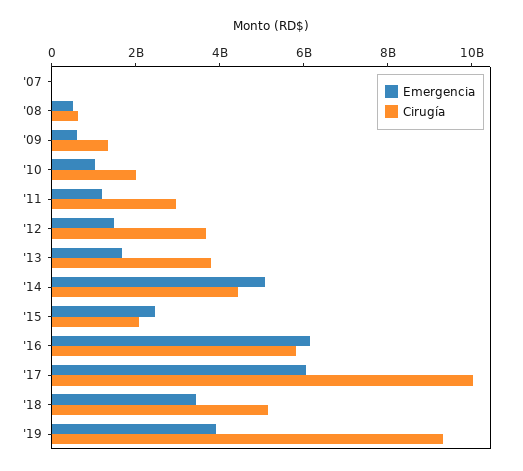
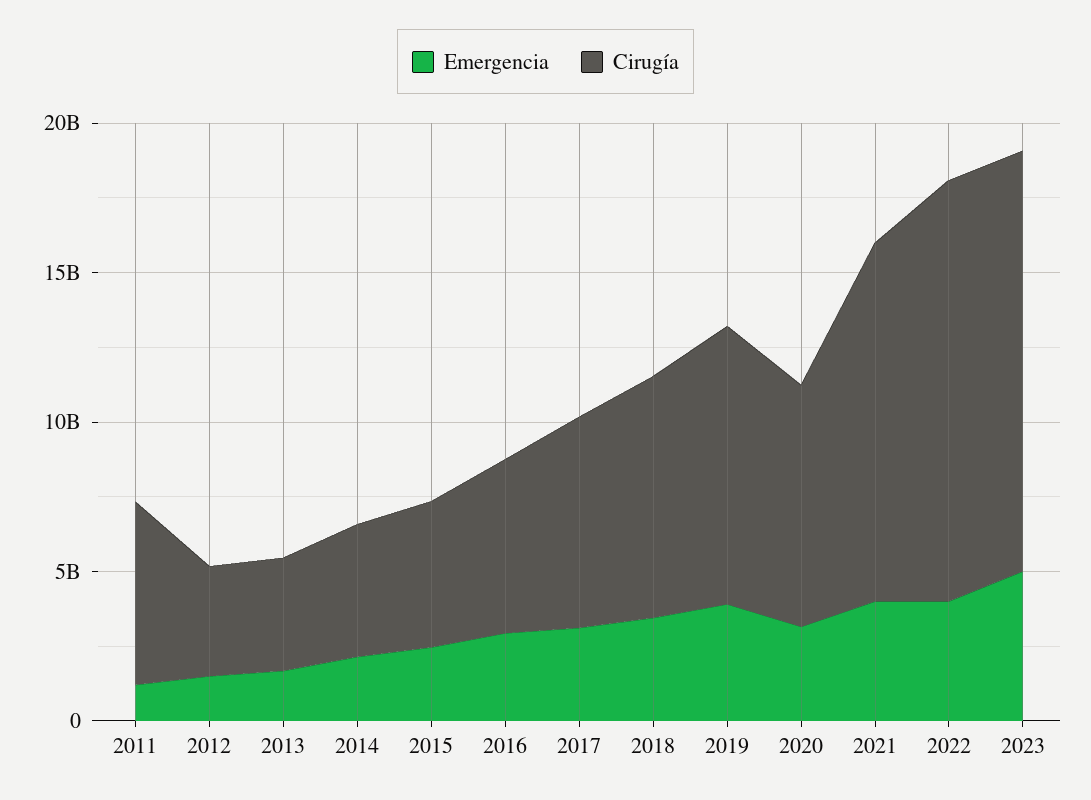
Emergencia, '07: 0 -> none
Cirugía, '07: 0 -> none
Emergencia, '08: 500000000 -> none
Cirugía, '08: 500000000 -> none
Emergencia, '09: 500000000 -> none
Cirugía, '09: 1500000000 -> none
Emergencia, '10: 1000000000 -> none
Cirugía, '10: 2000000000 -> none
Cirugía, '11: 3000000000 -> 6000000000
Emergencia, '14: 5000000000 -> 2000000000
Cirugía, '15: 2000000000 -> 5000000000
Emergencia, '16: 6000000000 -> 3000000000
Emergencia, '17: 6000000000 -> 3000000000
Cirugía, '17: 10000000000 -> 7000000000
Cirugía, '18: 5000000000 -> 8000000000
Emergencia, 2020: none -> 3000000000
Cirugía, 2020: none -> 8000000000
Emergencia, 2021: none -> 4000000000
Cirugía, 2021: none -> 12000000000
Emergencia, 2022: none -> 4000000000
Cirugía, 2022: none -> 14000000000
Emergencia, 2023: none -> 5000000000
Cirugía, 2023: none -> 14000000000

